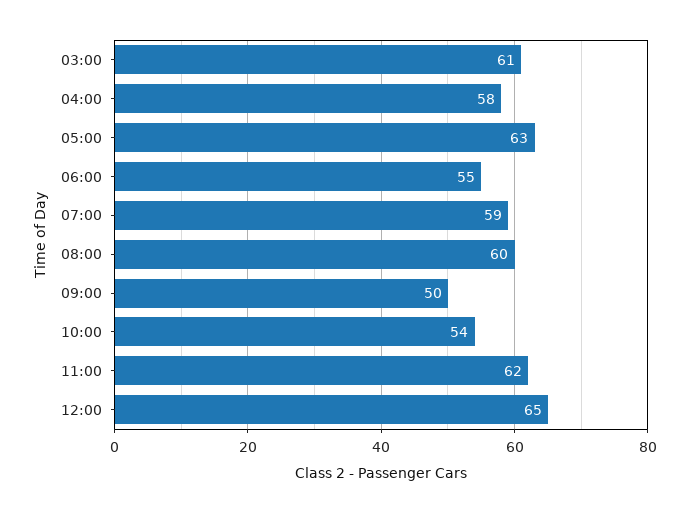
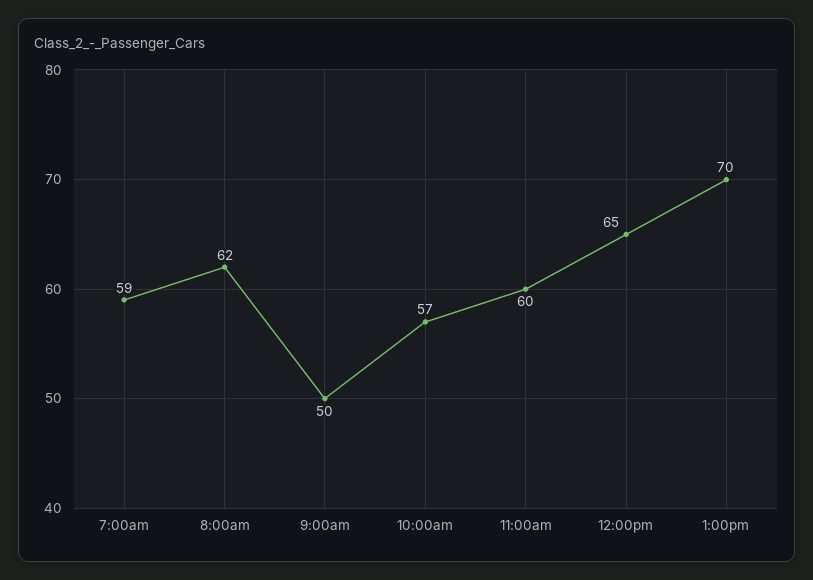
03:00: 61 -> none
04:00: 58 -> none
05:00: 63 -> none
06:00: 55 -> none
08:00: 60 -> 62
10:00: 54 -> 57
11:00: 62 -> 60
1:00pm: none -> 70

